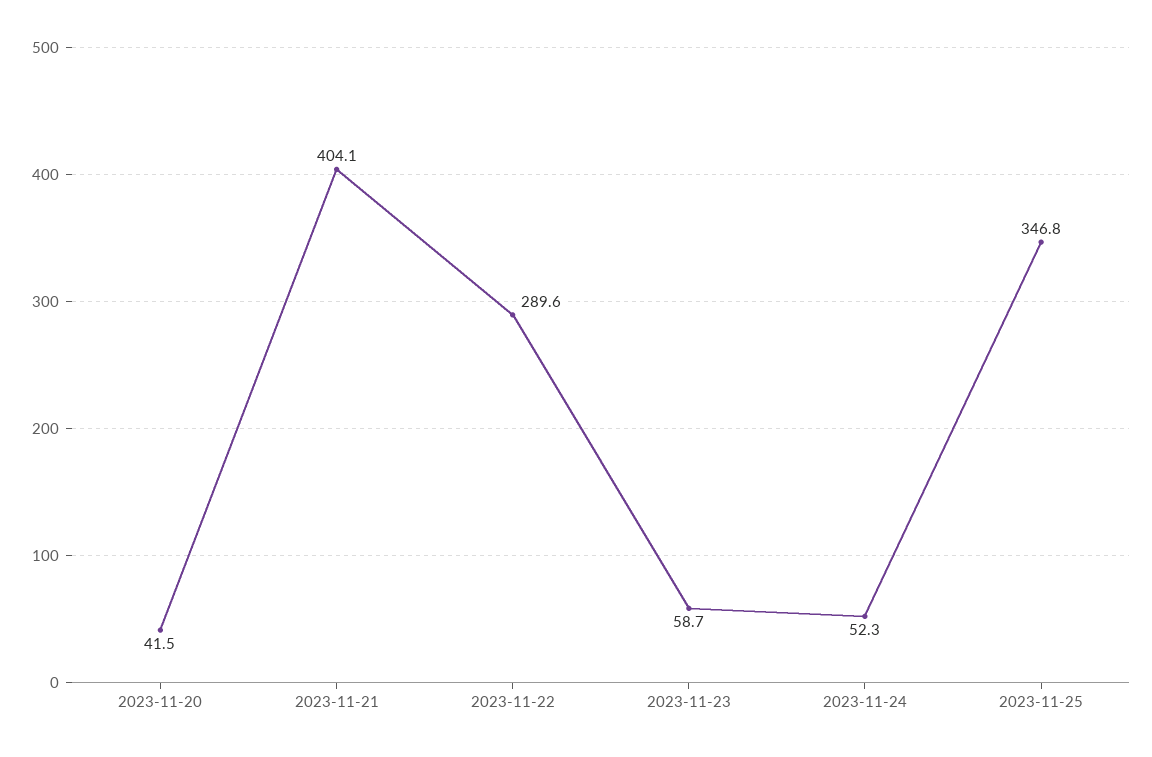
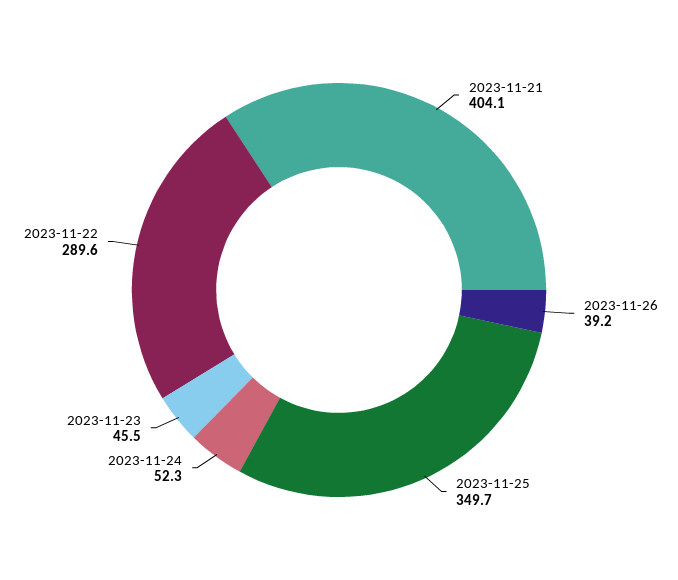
2023-11-20: 41.5 -> none
2023-11-23: 58.7 -> 45.5
2023-11-25: 346.8 -> 349.7
2023-11-26: none -> 39.2

